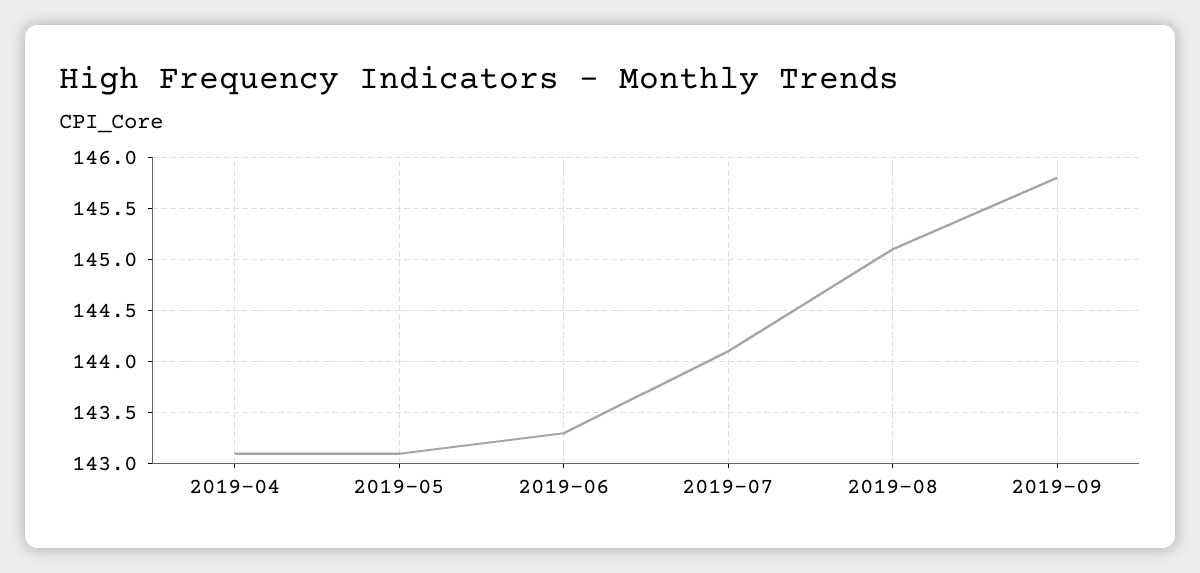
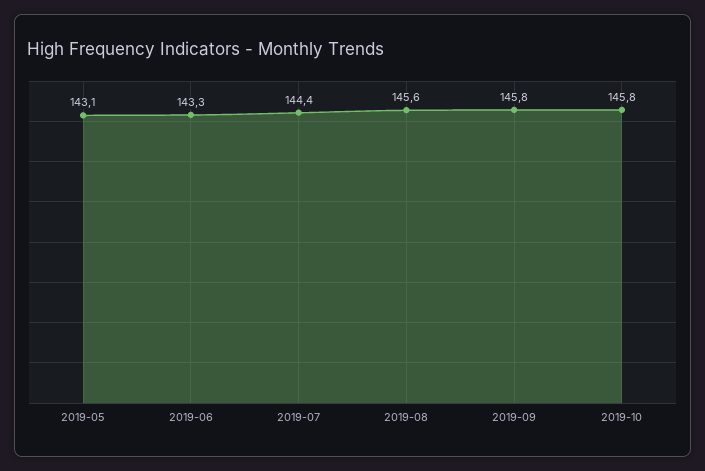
2019-04: 143.1 -> none
2019-07: 144.1 -> 144.4
2019-08: 145.1 -> 145.6
2019-10: none -> 145.8

